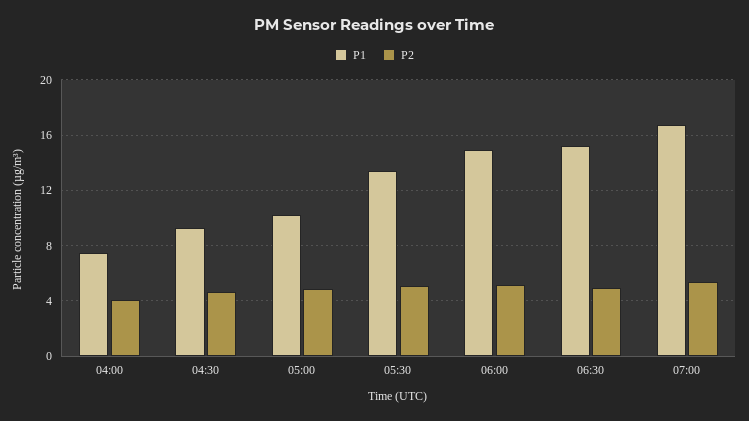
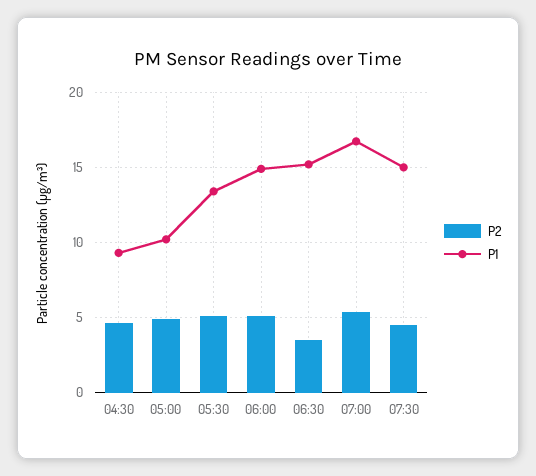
P1, 04:00: 7.5 -> none
P2, 04:00: 4 -> none
P2, 06:30: 5 -> 3.5
P2, 07:30: none -> 4.5
P1, 07:30: none -> 15

